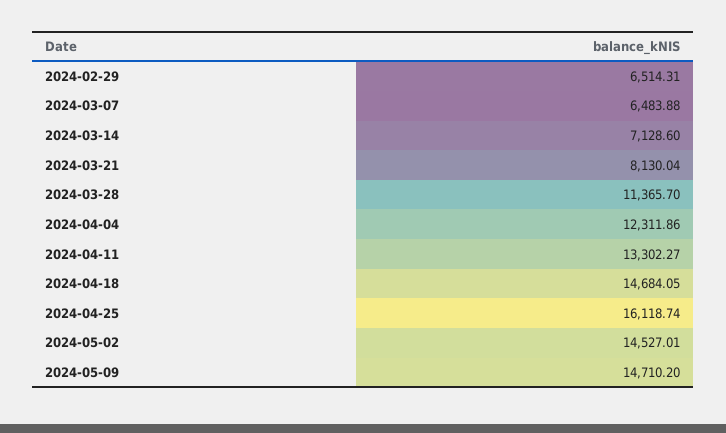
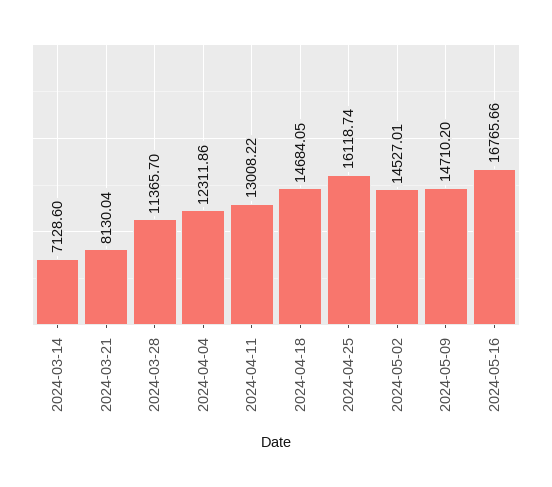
2024-02-29: 6514.31 -> none
2024-03-07: 6483.88 -> none
2024-04-11: 13302.27 -> 13008.22
2024-05-16: none -> 16765.66

